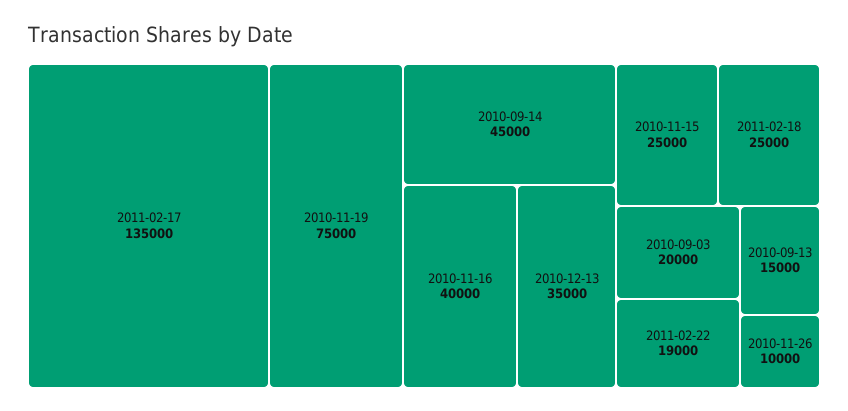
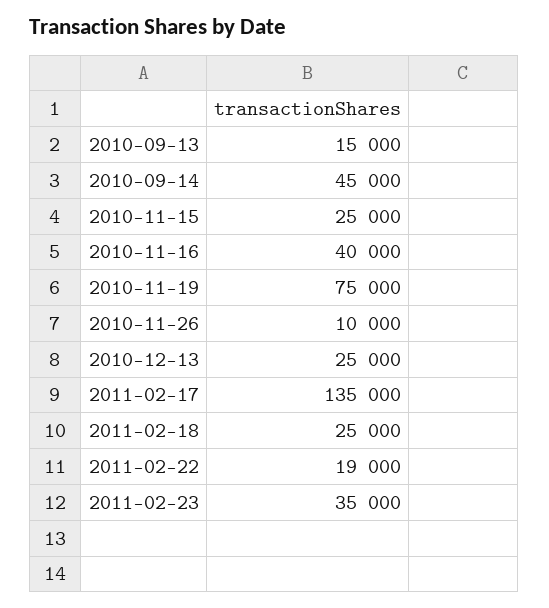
2010-12-13: 35000 -> 25000
2010-09-03: 20000 -> none
2011-02-23: none -> 35000

